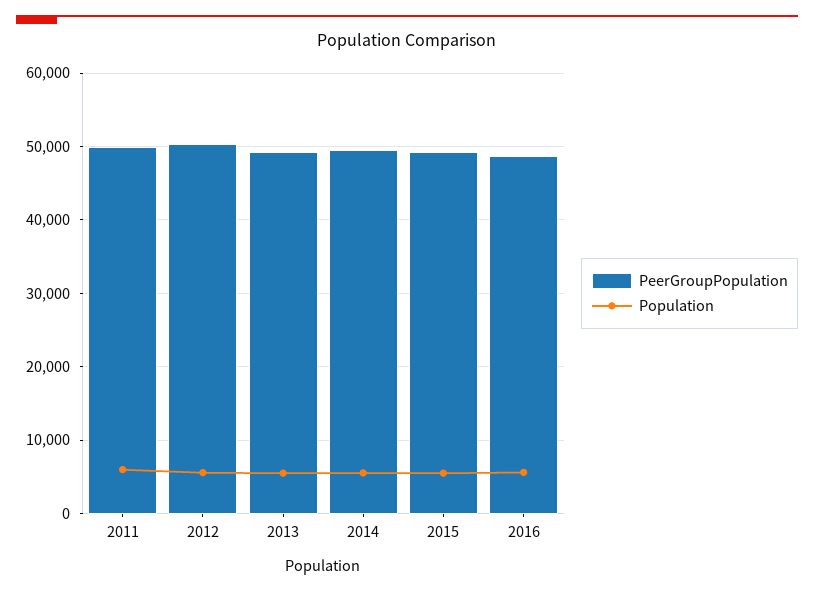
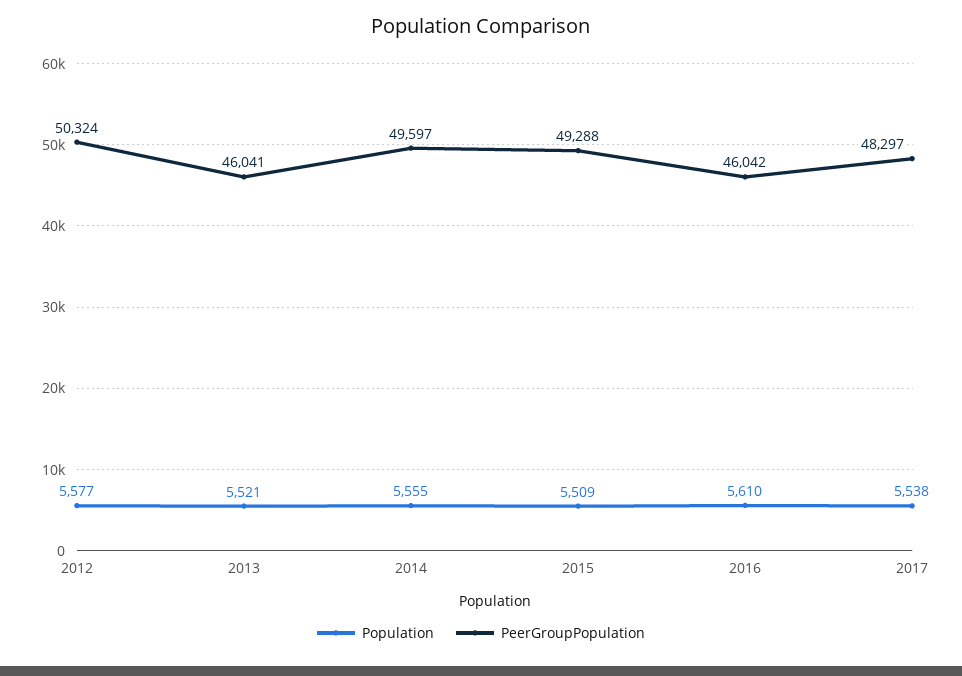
PeerGroupPopulation, 2011: 50000 -> none
Population, 2011: 6000 -> none
PeerGroupPopulation, 2013: 49000 -> 46041
PeerGroupPopulation, 2016: 49000 -> 46042
Population, 2017: none -> 5538
PeerGroupPopulation, 2017: none -> 48297

